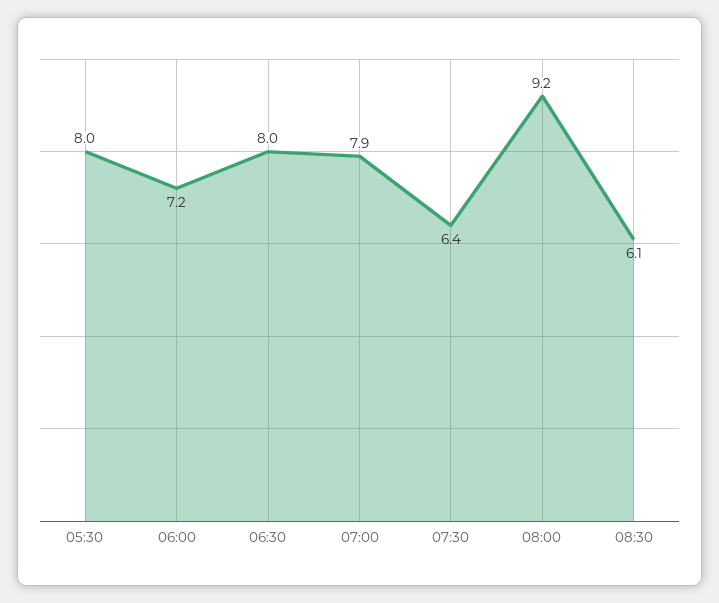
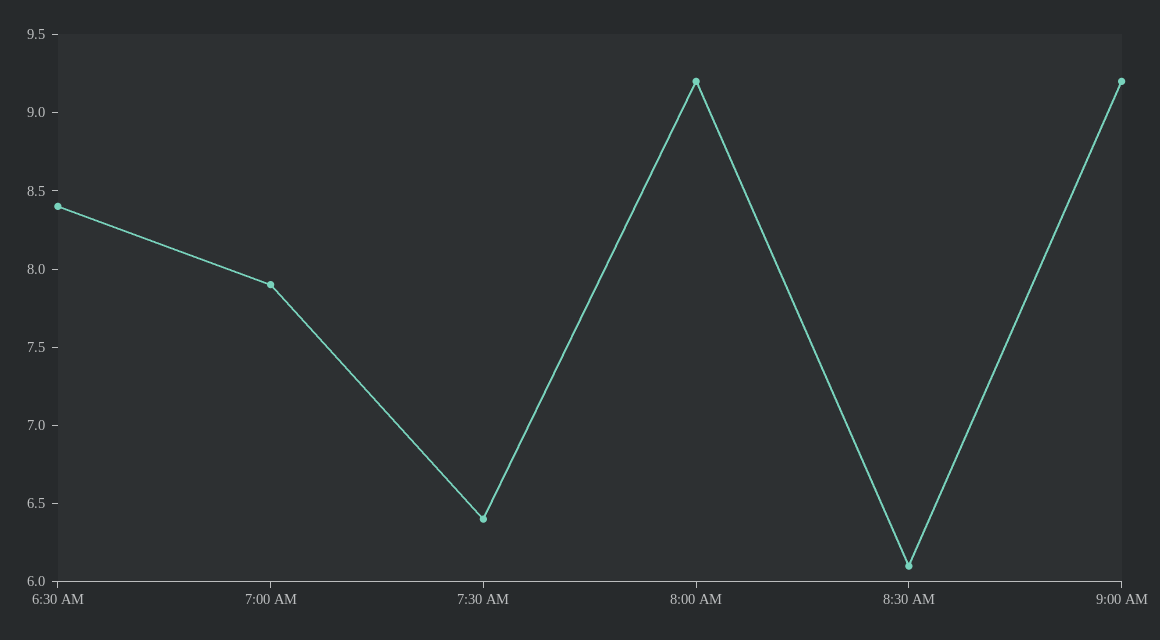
05:30: 8 -> none
06:00: 7.2 -> none
06:30: 8 -> 8.4
9:00 AM: none -> 9.2

